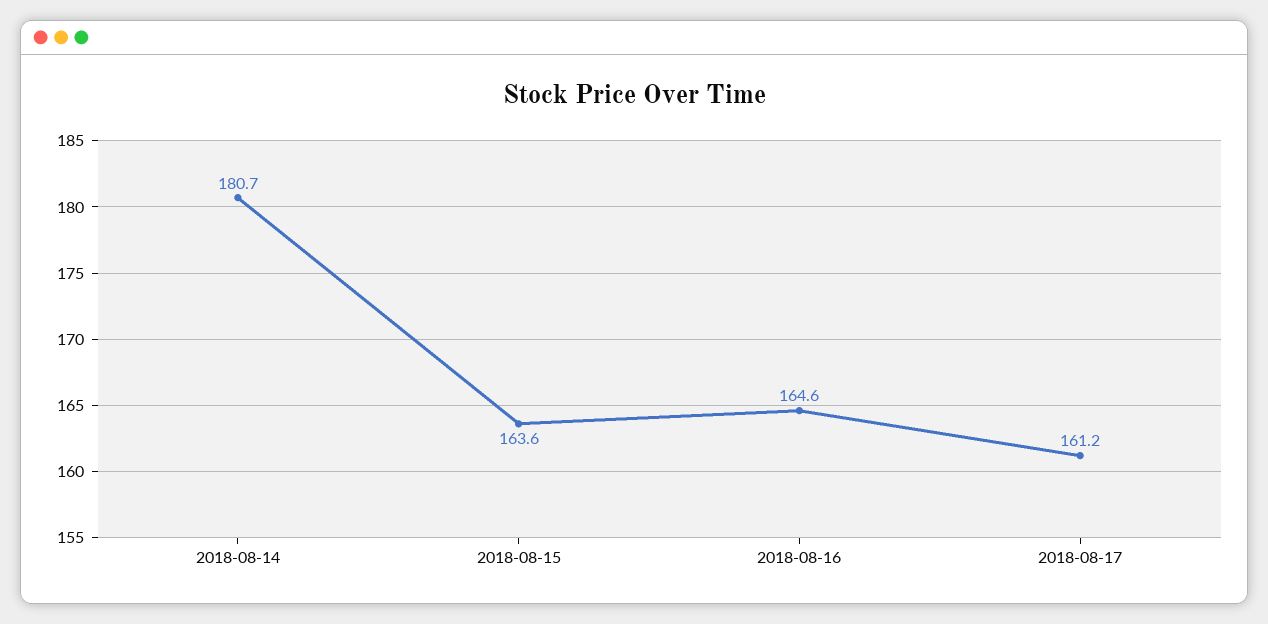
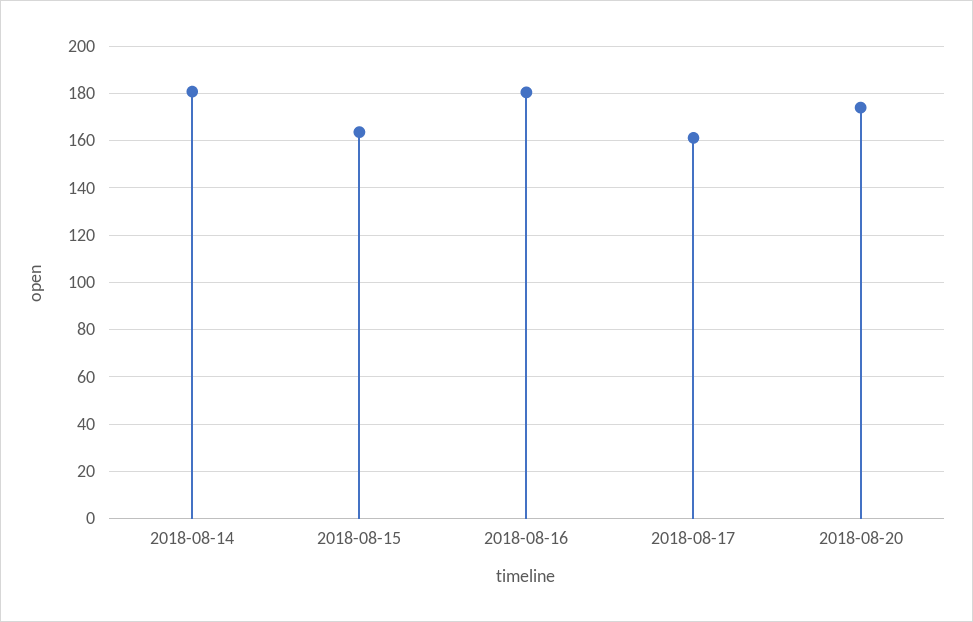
2018-08-16: 164.6 -> 180
2018-08-20: none -> 175

